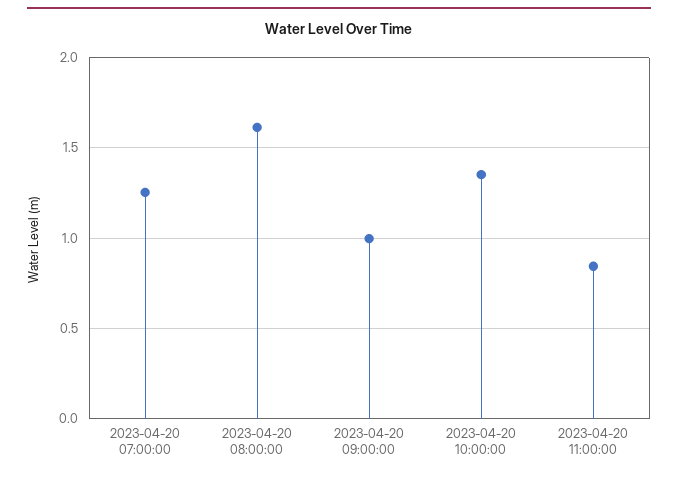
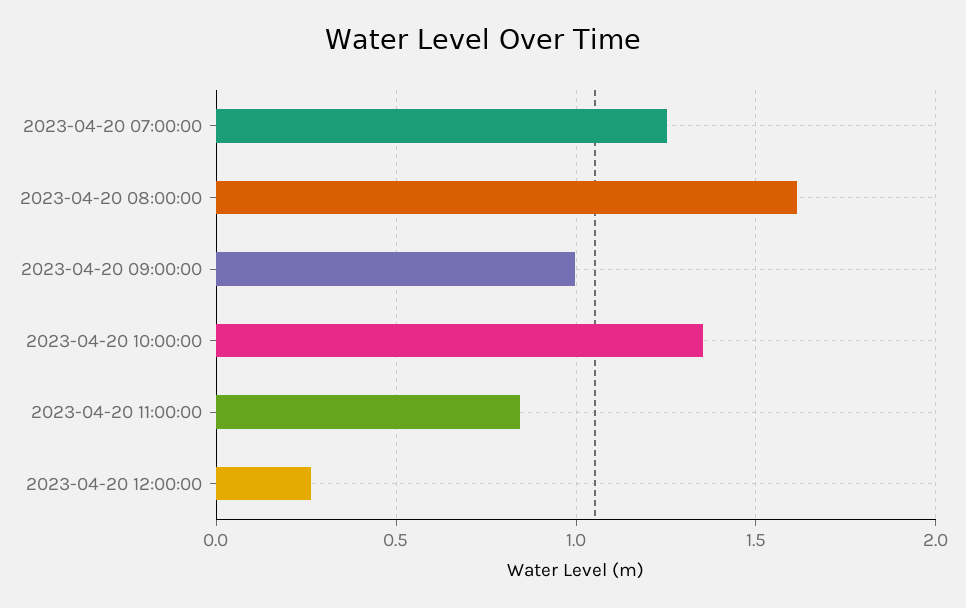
2023-04-20 12:00:00: none -> 0.25

